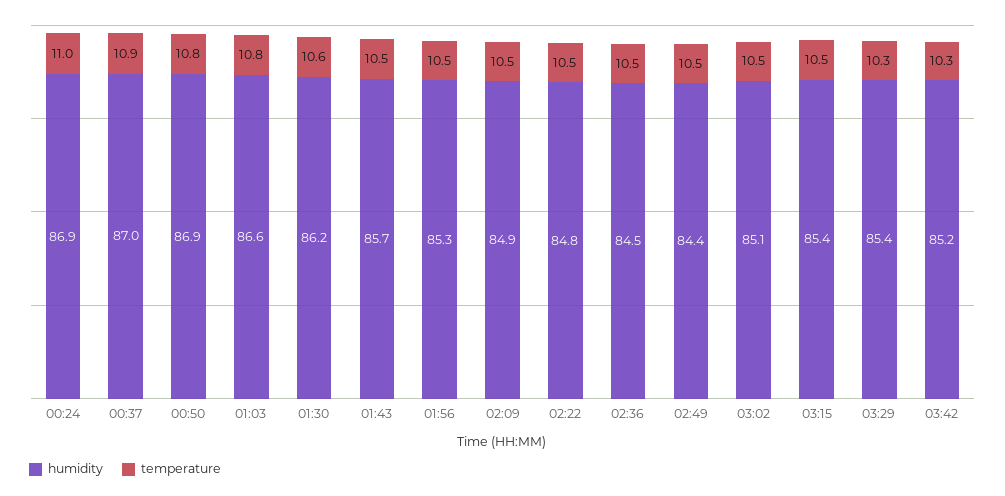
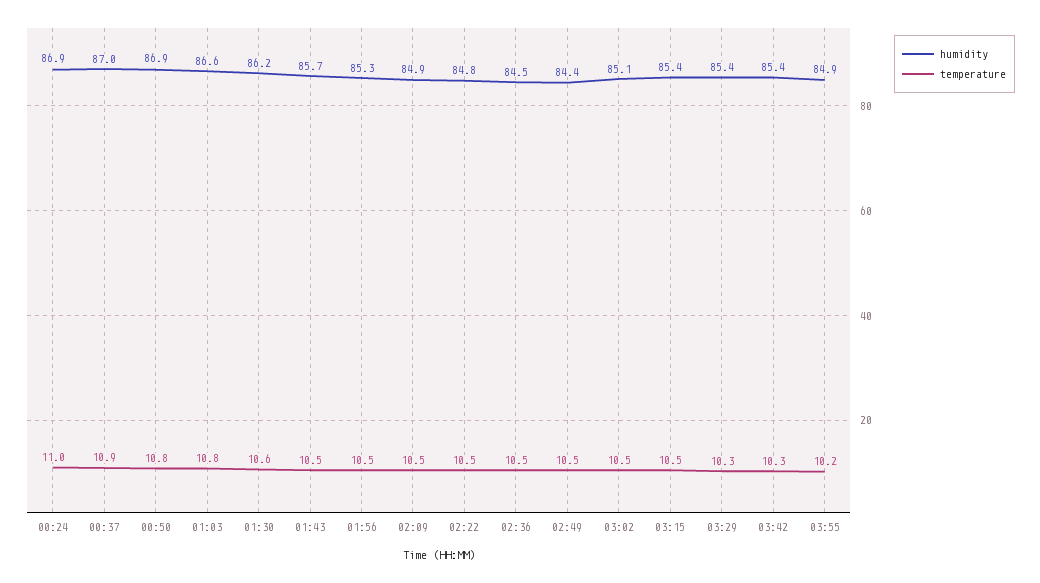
humidity, 03:42: 85.2 -> 85.4
humidity, 03:55: none -> 84.9
temperature, 03:55: none -> 10.2

